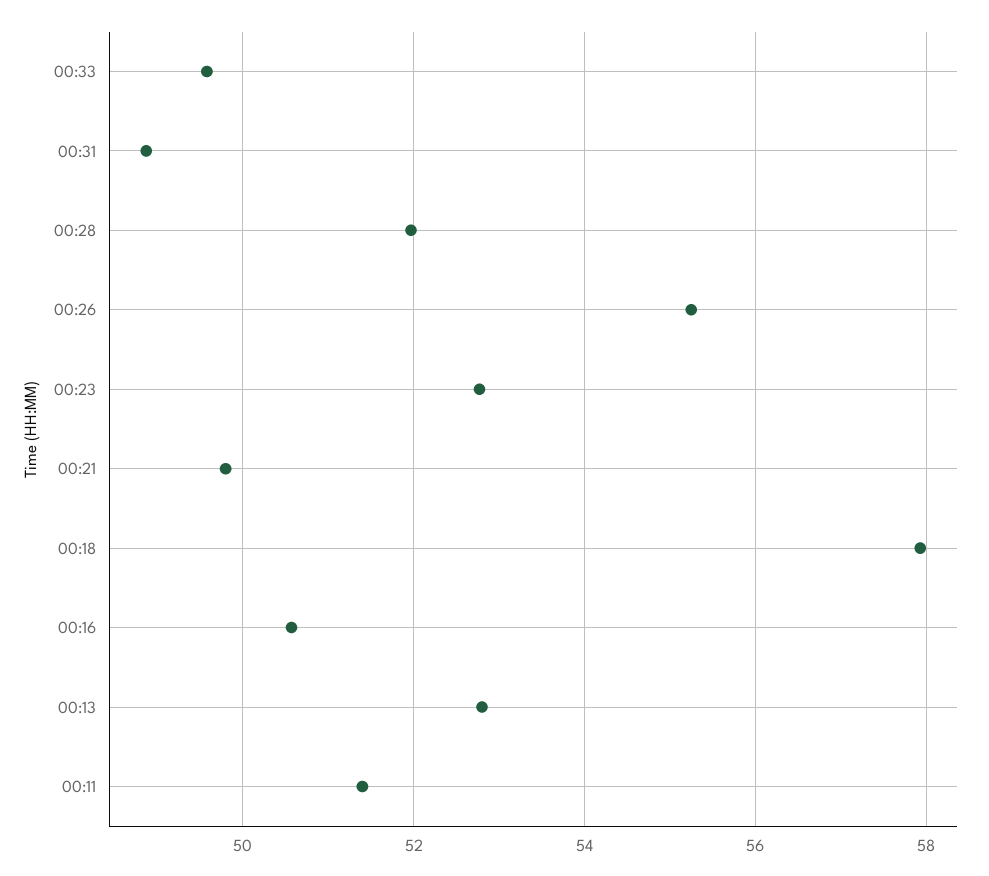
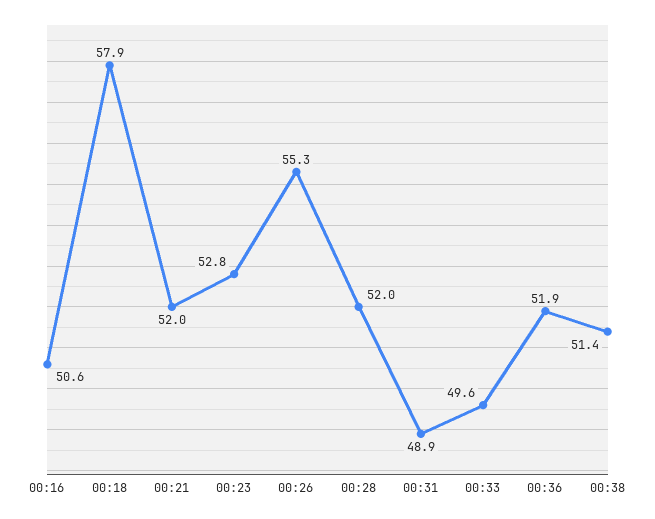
00:21: 49.8 -> 52
00:13: 52.8 -> none
00:11: 51.4 -> none
00:36: none -> 51.9
00:38: none -> 51.4

